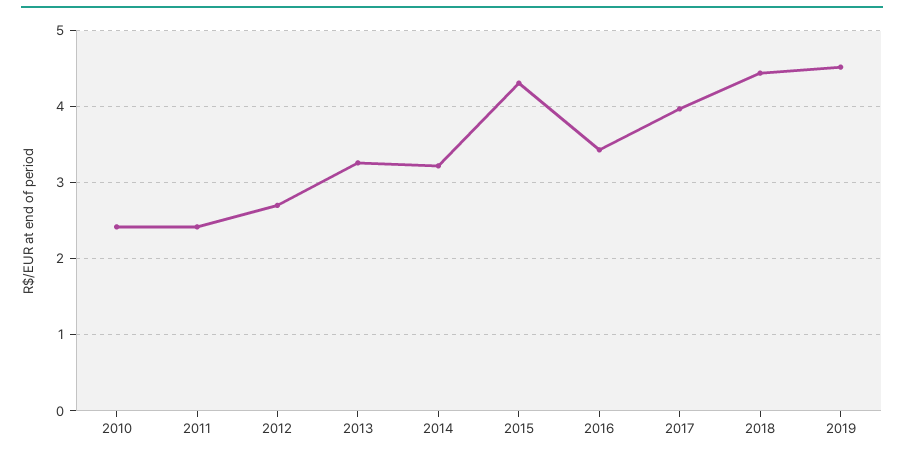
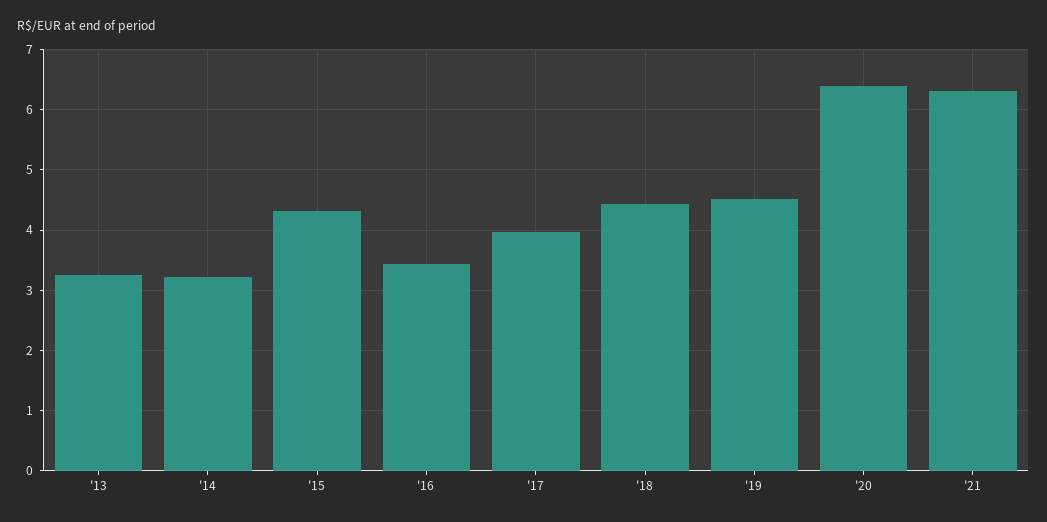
2010: 2.4 -> none
2011: 2.4 -> none
2012: 2.7 -> none
'20: none -> 6.4
'21: none -> 6.3

